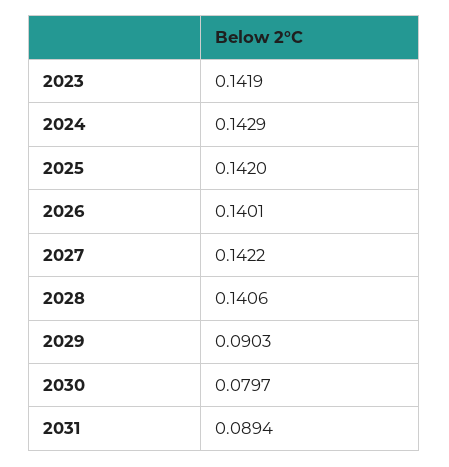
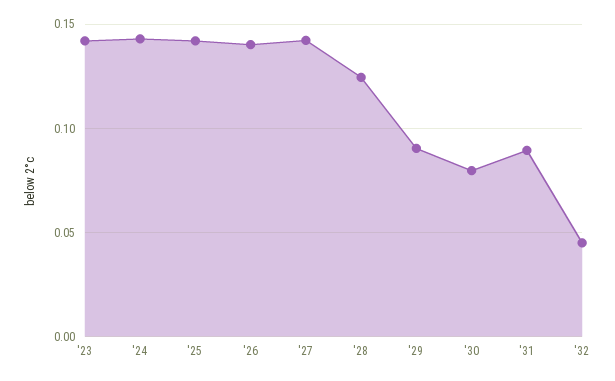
2028: 0.1406 -> 0.125
'32: none -> 0.045

